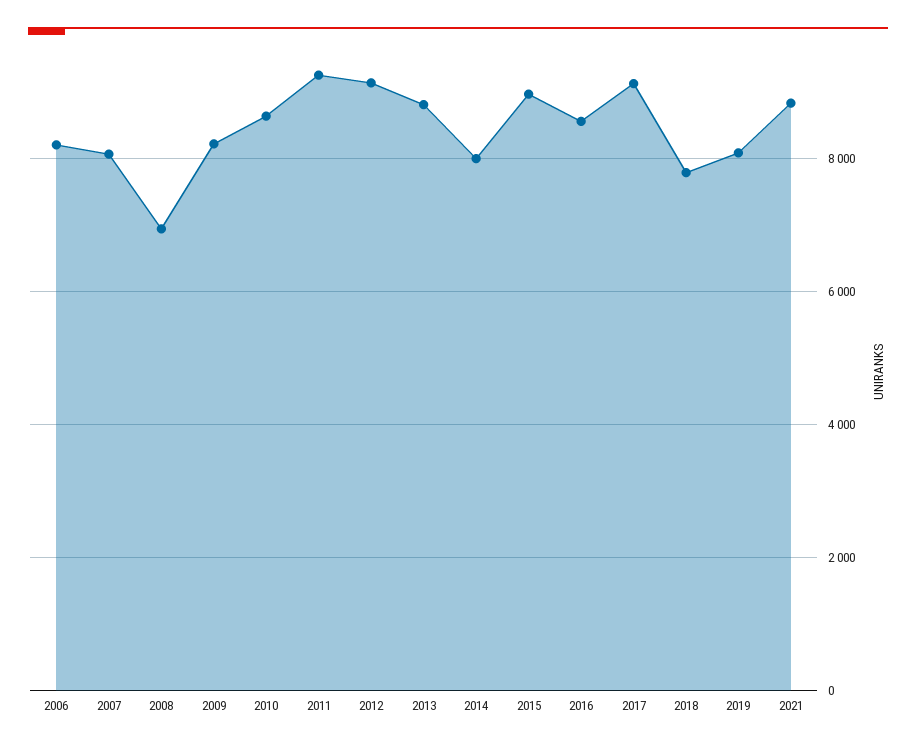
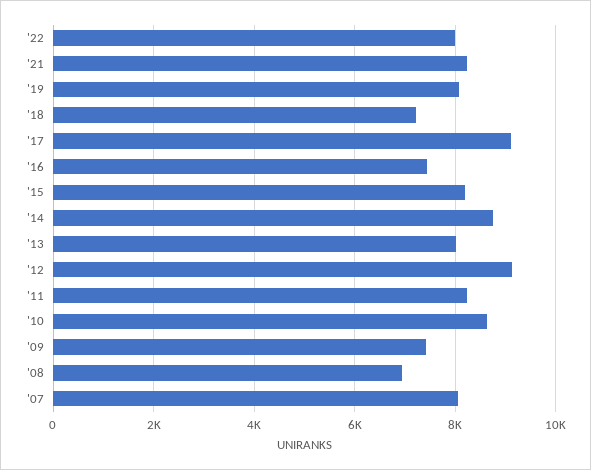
2006: 8200 -> none
2009: 8200 -> 7400
2011: 9200 -> 8200
2013: 8800 -> 8000
2014: 8000 -> 8800
2015: 9000 -> 8200
2016: 8600 -> 7400
2018: 7800 -> 7200
2021: 8800 -> 8200
'22: none -> 8000

